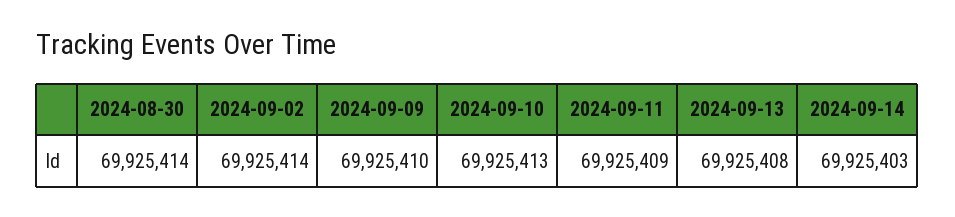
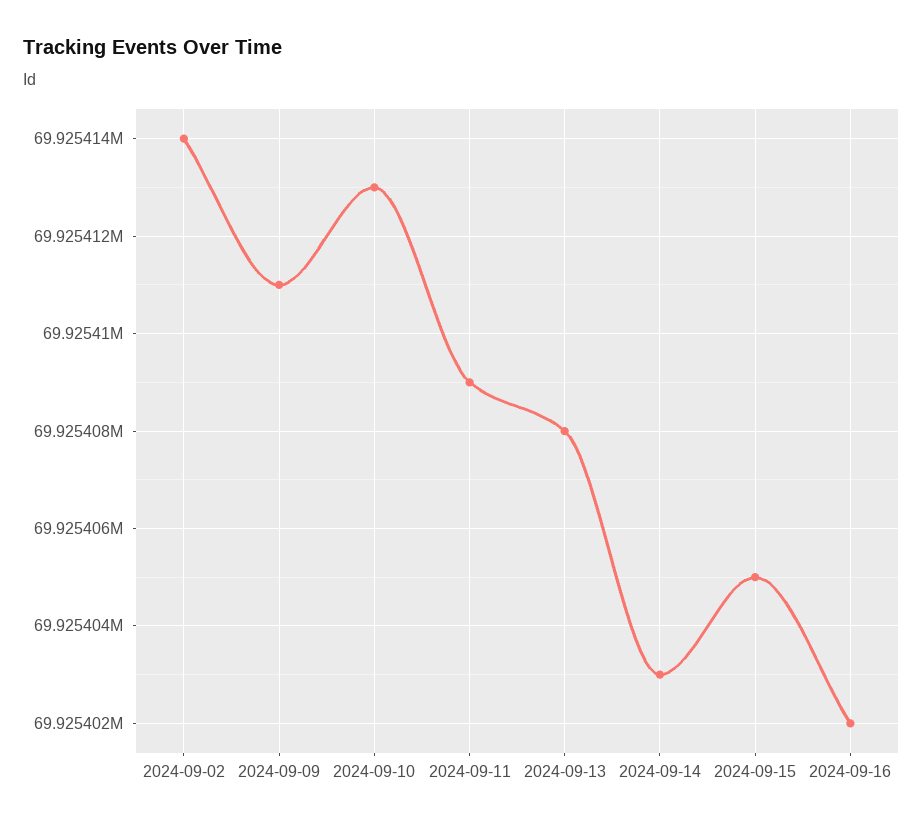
2024-08-30: 69925414 -> none
2024-09-09: 69925410 -> 69925411
2024-09-15: none -> 69925405
2024-09-16: none -> 69925402

